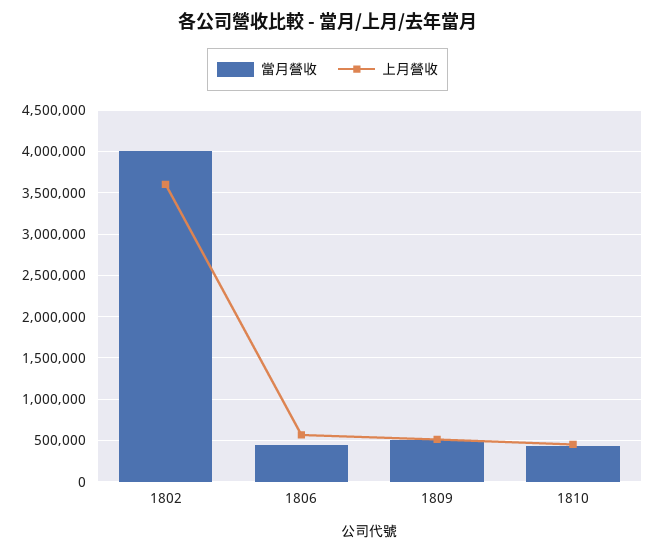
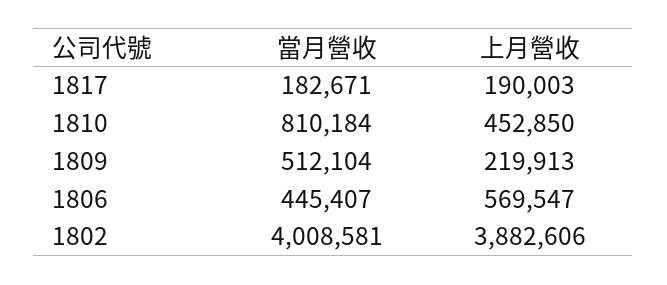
上月營收, 1802: 3600000 -> 3882606
上月營收, 1809: 500000 -> 219913
當月營收, 1810: 400000 -> 810184
當月營收, 1817: none -> 182671
上月營收, 1817: none -> 190003

